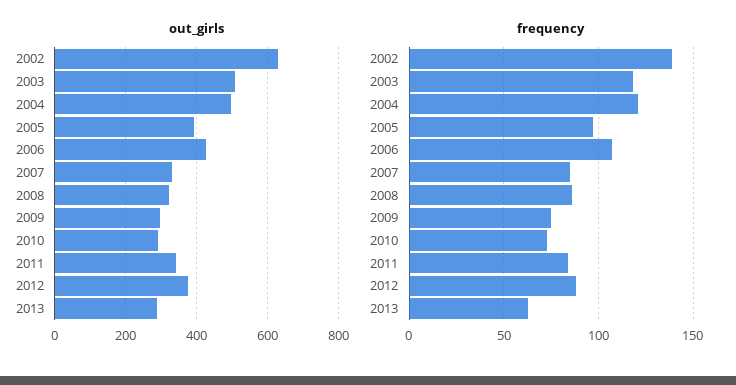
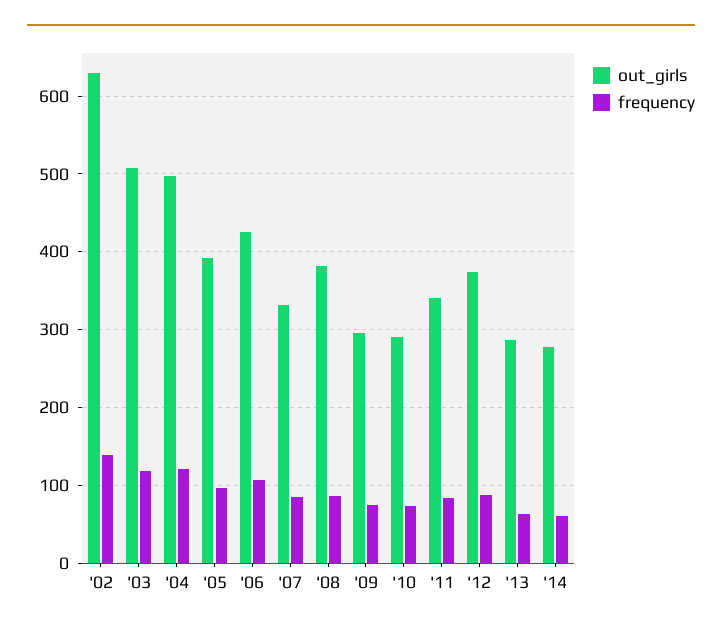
out_girls, 2008: 320 -> 380
out_girls, '14: none -> 280
frequency, '14: none -> 60

